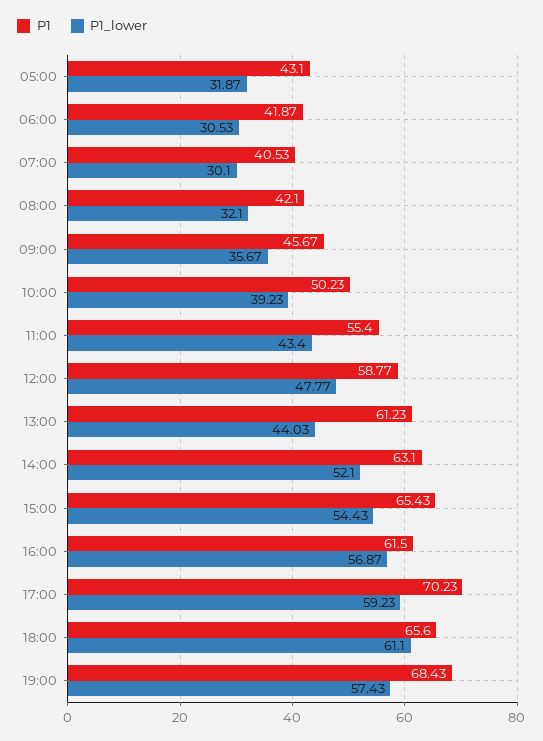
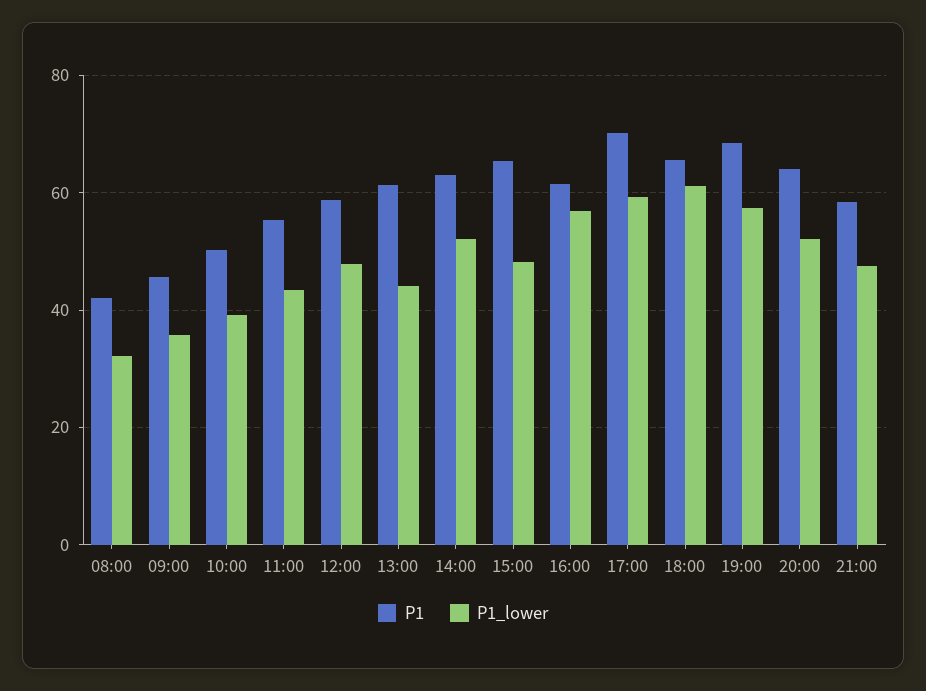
P1, 05:00: 43.1 -> none
P1_lower, 05:00: 31.87 -> none
P1, 06:00: 41.87 -> none
P1_lower, 06:00: 30.53 -> none
P1, 07:00: 40.53 -> none
P1_lower, 07:00: 30.1 -> none
P1_lower, 15:00: 54.43 -> 48
P1, 20:00: none -> 64
P1_lower, 20:00: none -> 52
P1, 21:00: none -> 58
P1_lower, 21:00: none -> 48

